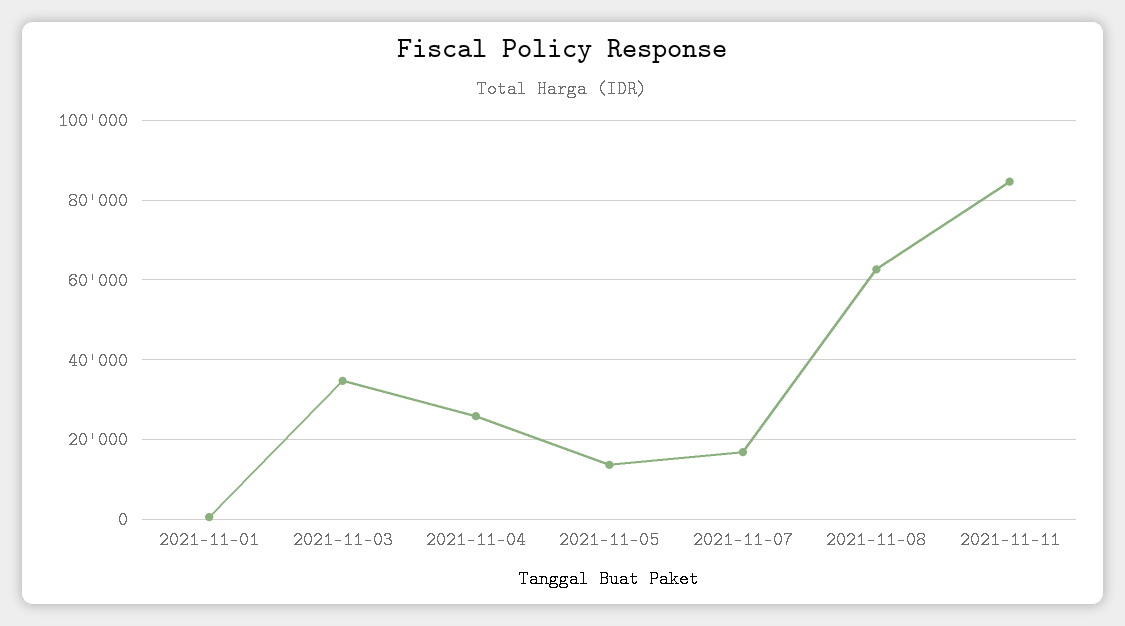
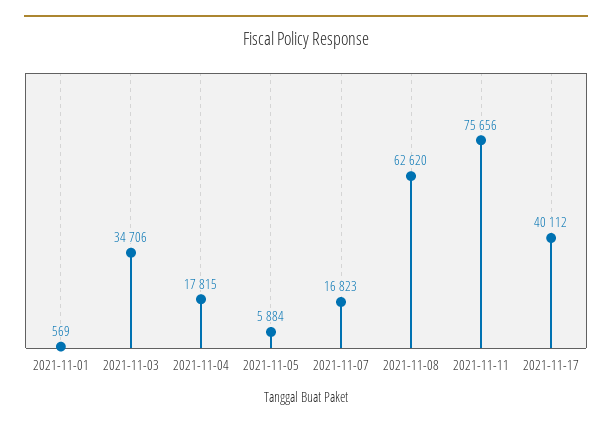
2021-11-04: 26000 -> 17815
2021-11-05: 14000 -> 5884
2021-11-11: 84000 -> 75656
2021-11-17: none -> 40112

